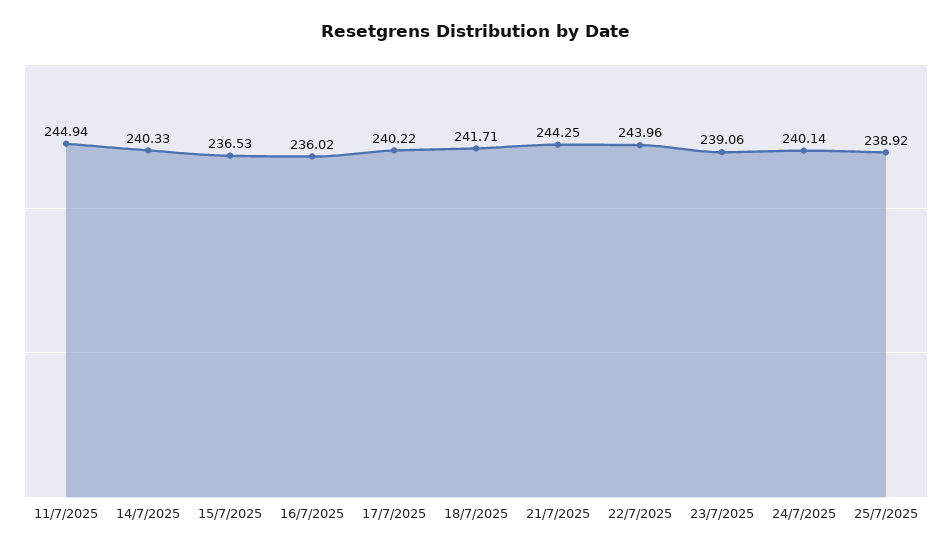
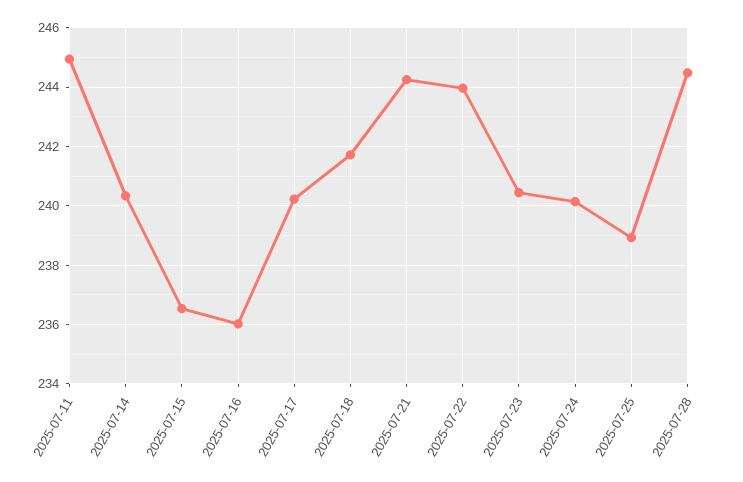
23/7/2025: 239.06 -> 240.5
2025-07-28: none -> 244.5

